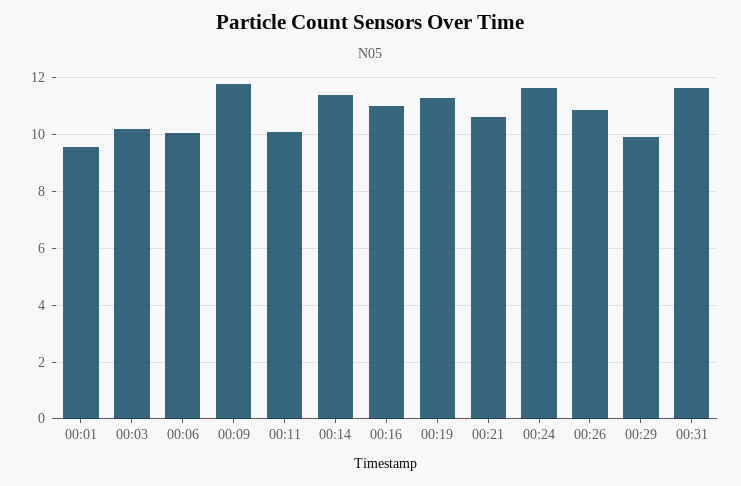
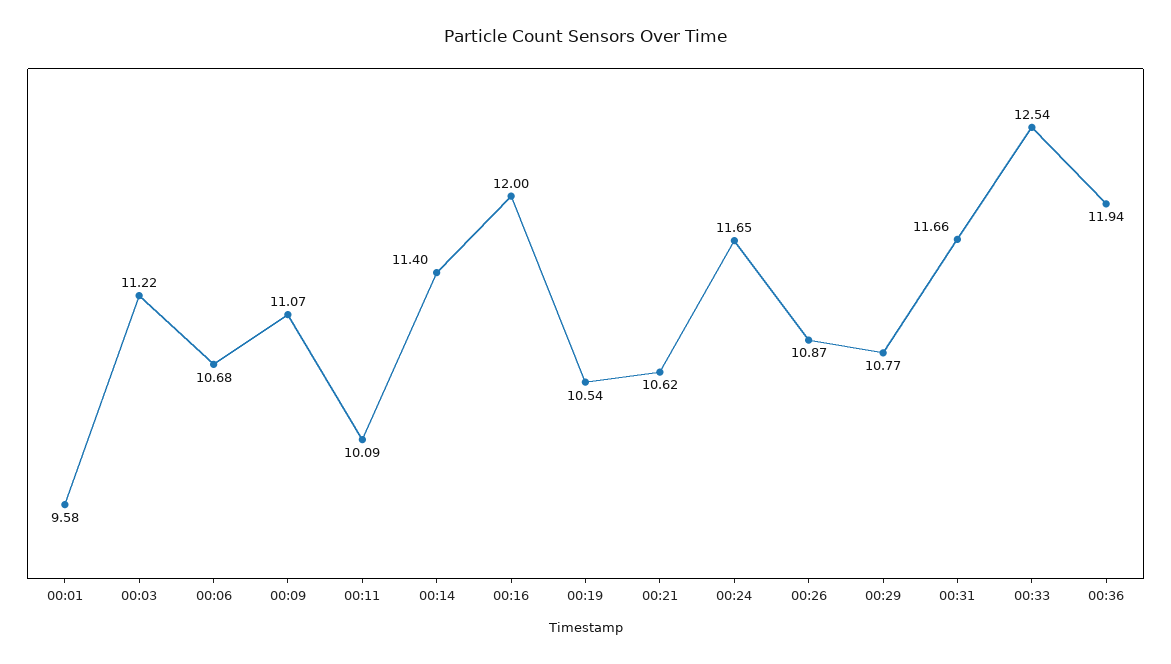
00:03: 10.25 -> 11.22
00:06: 10 -> 10.68
00:09: 11.75 -> 11.07
00:16: 11 -> 12
00:19: 11.25 -> 10.54
00:29: 10 -> 10.77
00:33: none -> 12.54
00:36: none -> 11.94

